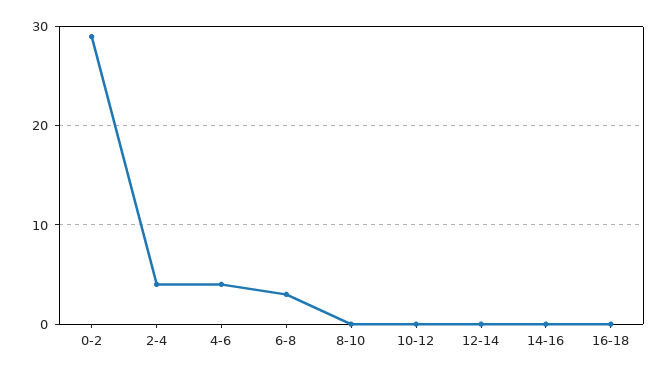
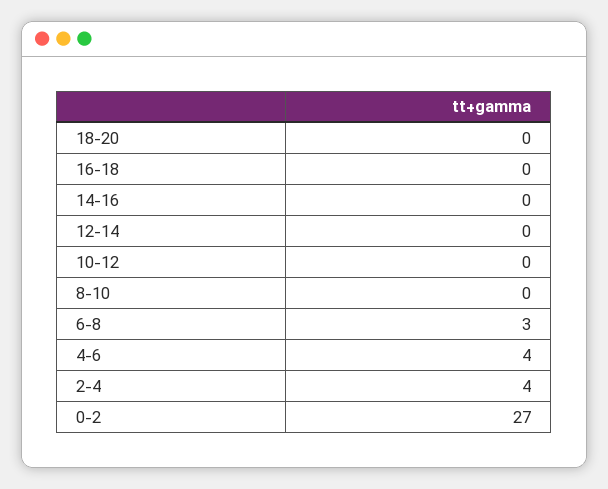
0-2: 29 -> 27
18-20: none -> 0

